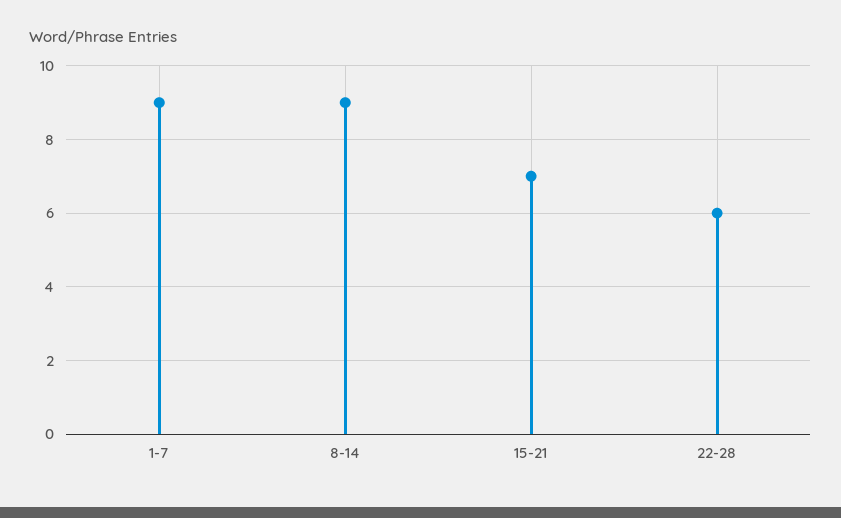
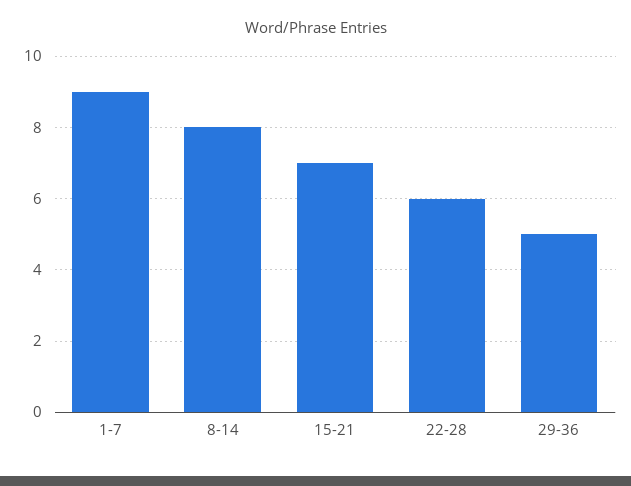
8-14: 9 -> 8
29-36: none -> 5

